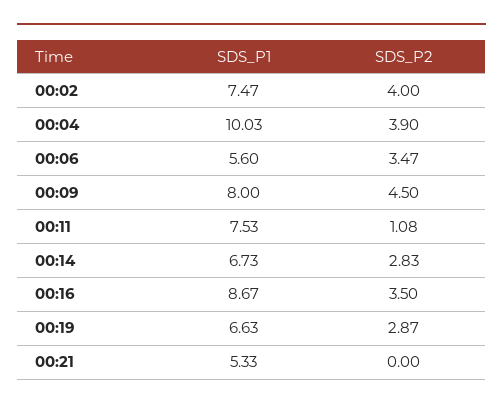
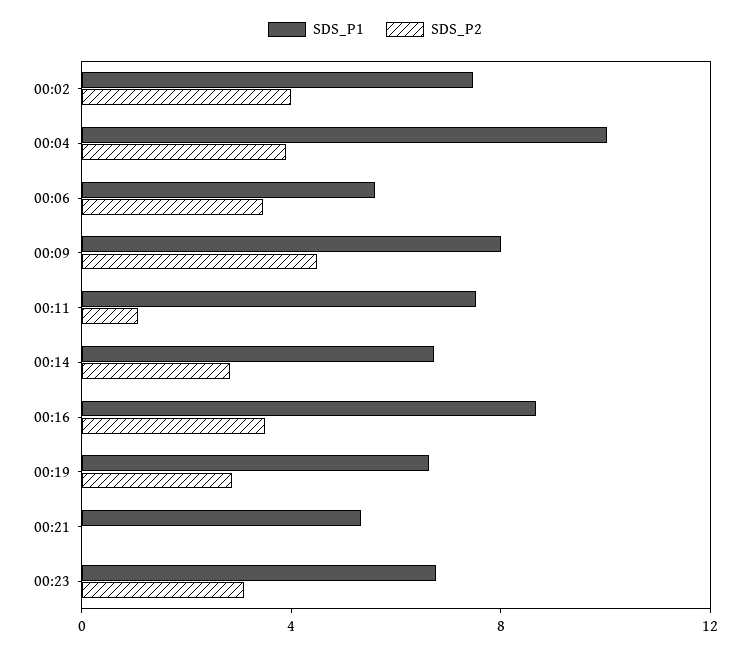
SDS_P1, 00:23: none -> 7
SDS_P2, 00:23: none -> 3

